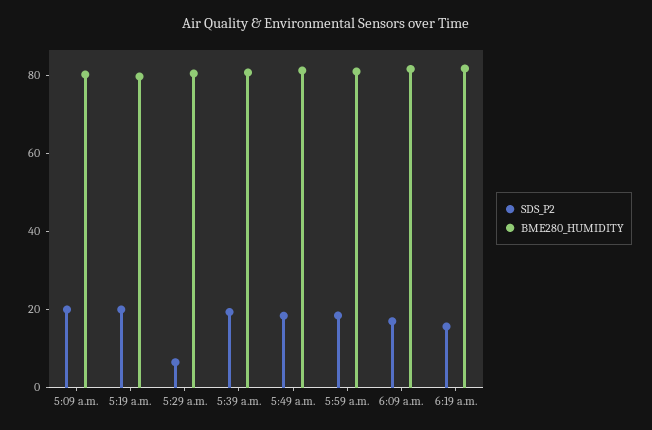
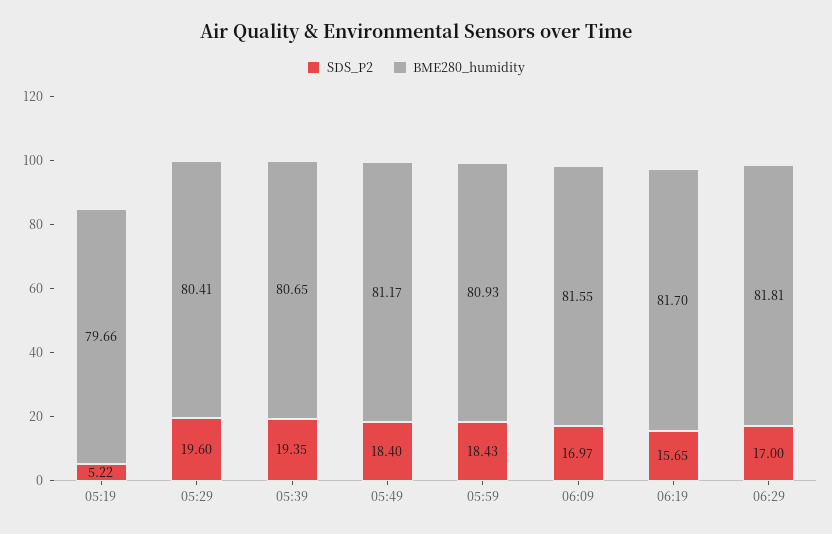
SDS_P2, 5:09 a.m.: 20 -> none
BME280_HUMIDITY, 5:09 a.m.: 80 -> none
SDS_P2, 5:19 a.m.: 20 -> 5.22
SDS_P2, 5:29 a.m.: 5 -> 19.6
SDS_P2, 06:29: none -> 17
BME280_HUMIDITY, 06:29: none -> 81.81

